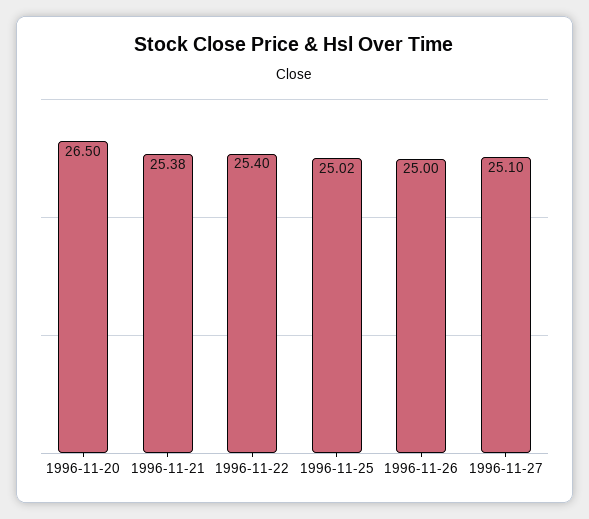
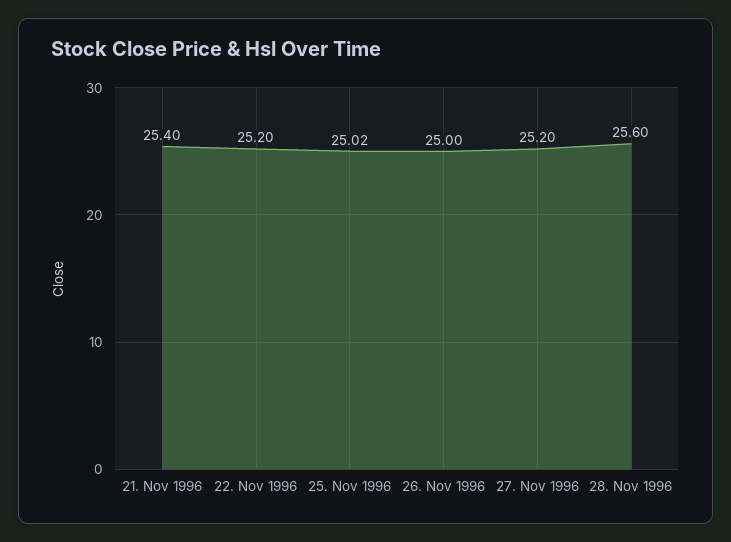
1996-11-20: 26.5 -> none
1996-11-21: 25.38 -> 25.4
1996-11-22: 25.4 -> 25.2
1996-11-27: 25.1 -> 25.2
28. Nov 1996: none -> 25.6

